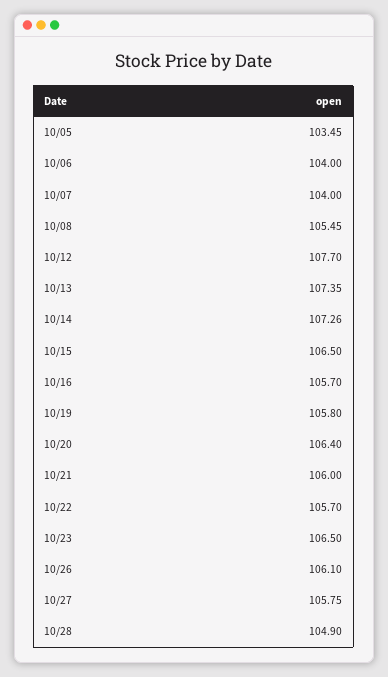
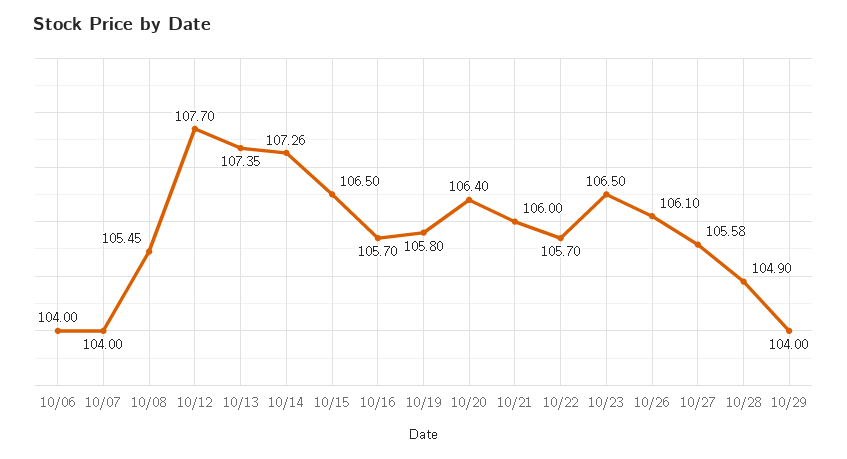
10/05: 103.45 -> none
10/27: 105.75 -> 105.58
10/29: none -> 104

